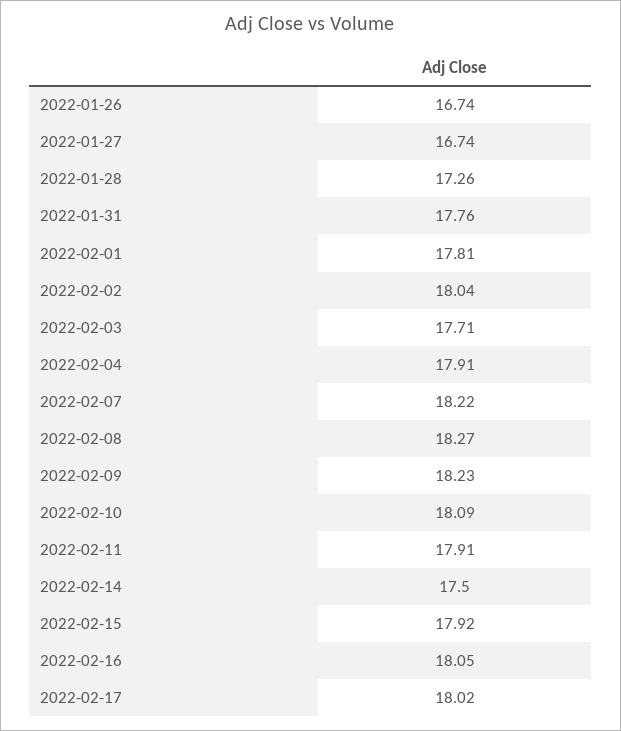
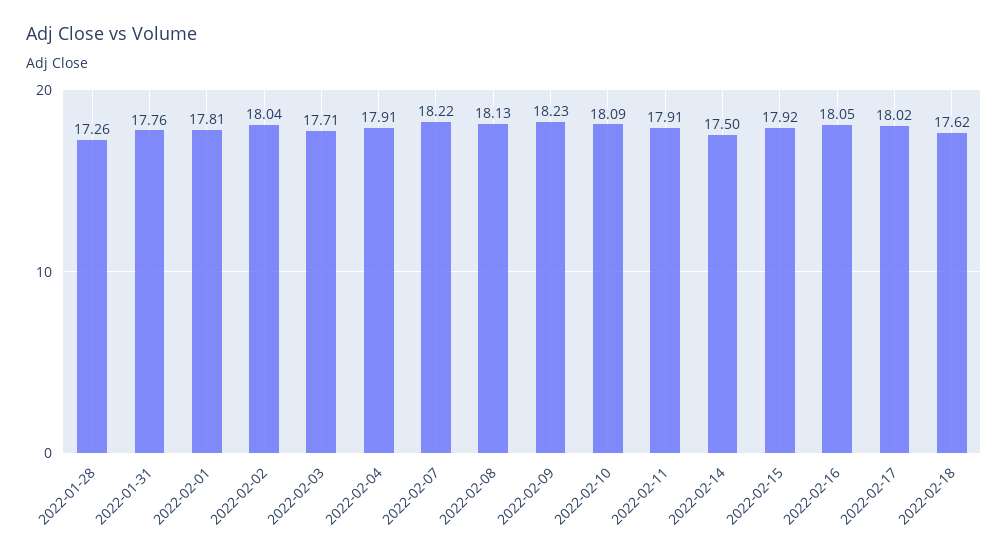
2022-01-26: 16.74 -> none
2022-01-27: 16.74 -> none
2022-02-08: 18.27 -> 18.13
2022-02-18: none -> 17.62

